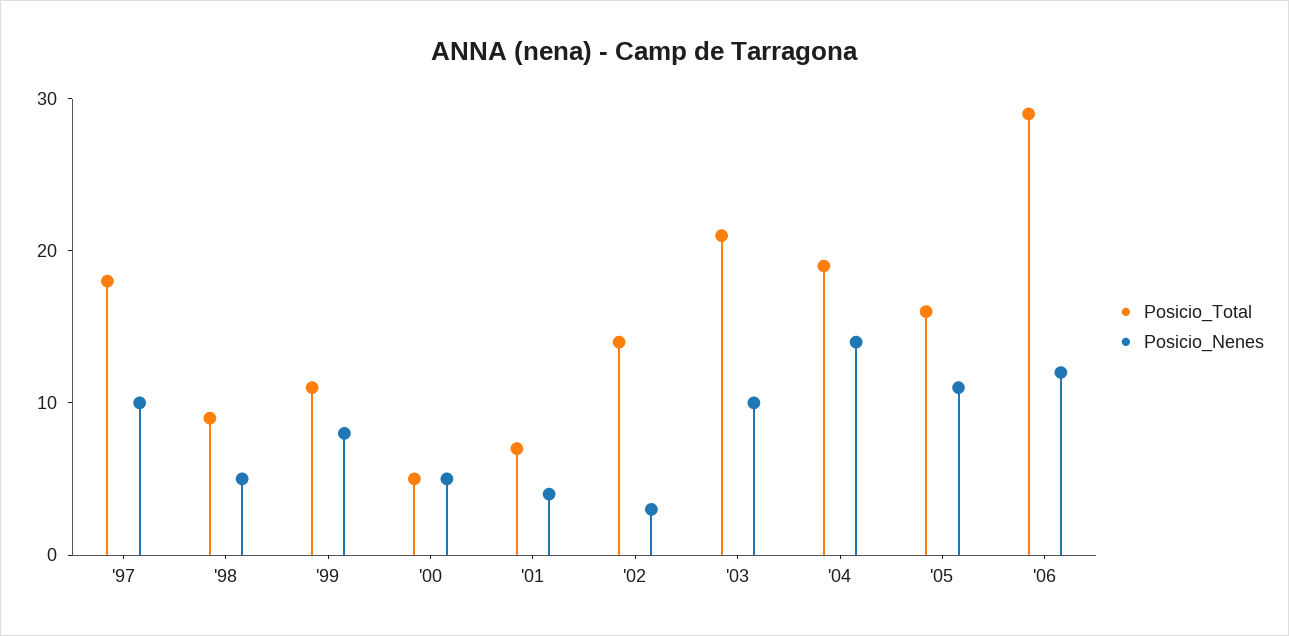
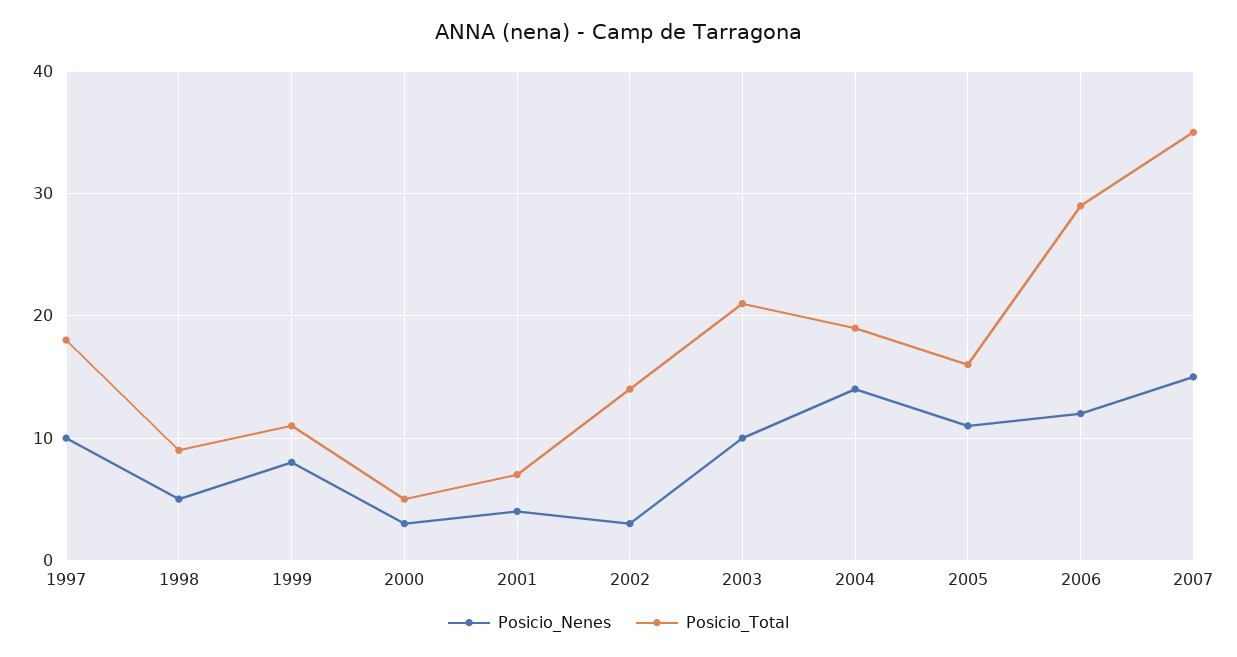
Posicio_Nenes, '00: 5 -> 3
Posicio_Nenes, 2007: none -> 15
Posicio_Total, 2007: none -> 35

